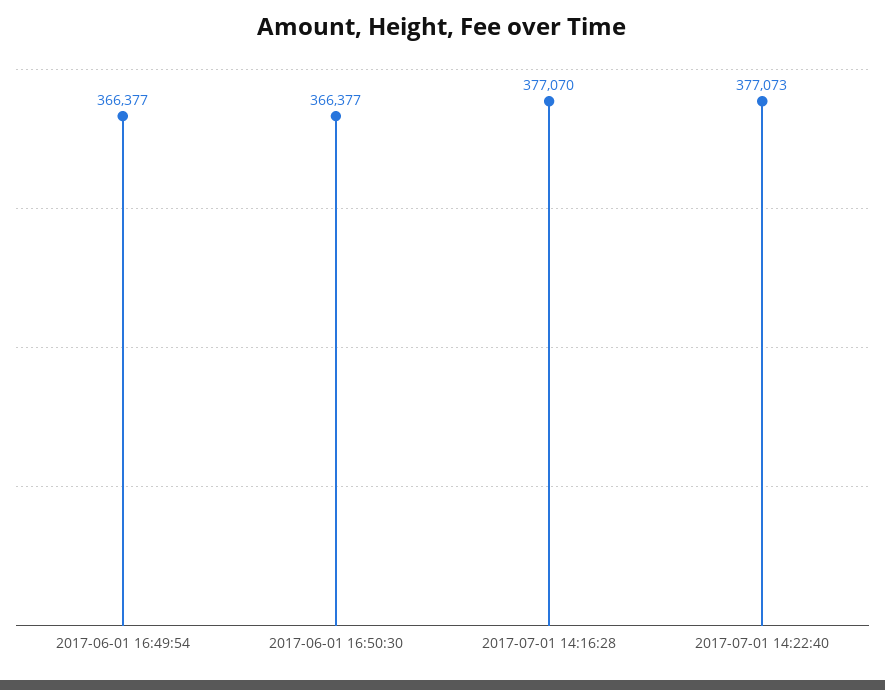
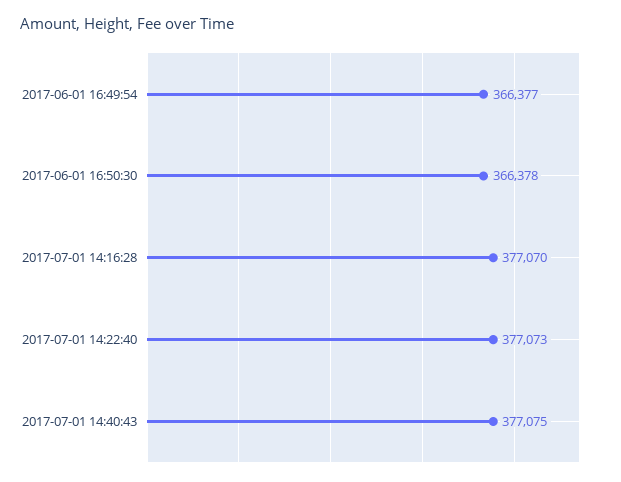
2017-06-01 16:50:30: 366377 -> 366378
2017-07-01 14:40:43: none -> 377075

